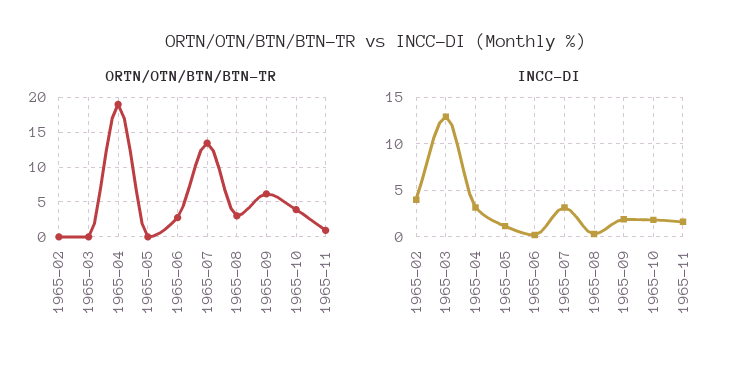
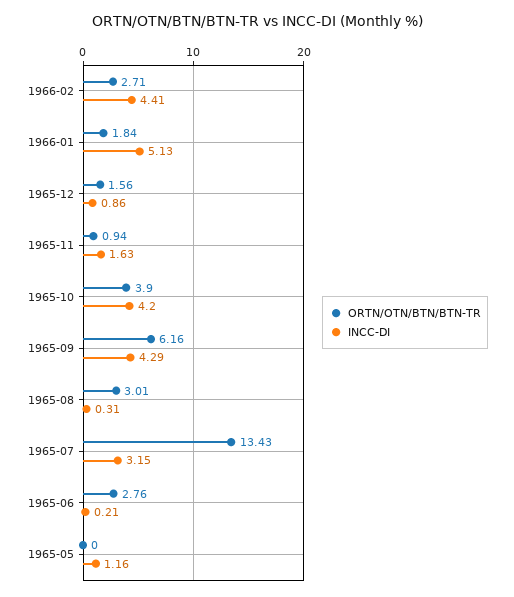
ORTN/OTN/BTN/BTN-TR, 1965-02: 0 -> none
ORTN/OTN/BTN/BTN-TR, 1965-03: 0 -> none
ORTN/OTN/BTN/BTN-TR, 1965-04: 19 -> none
INCC-DI, 1965-02: 4 -> none
INCC-DI, 1965-03: 13 -> none
INCC-DI, 1965-04: 3 -> none
INCC-DI, 1965-09: 2 -> 4.29
INCC-DI, 1965-10: 2 -> 4.2
ORTN/OTN/BTN/BTN-TR, 1966-02: none -> 2.71
INCC-DI, 1966-02: none -> 4.41
ORTN/OTN/BTN/BTN-TR, 1966-01: none -> 1.84
INCC-DI, 1966-01: none -> 5.13
ORTN/OTN/BTN/BTN-TR, 1965-12: none -> 1.56
INCC-DI, 1965-12: none -> 0.86

